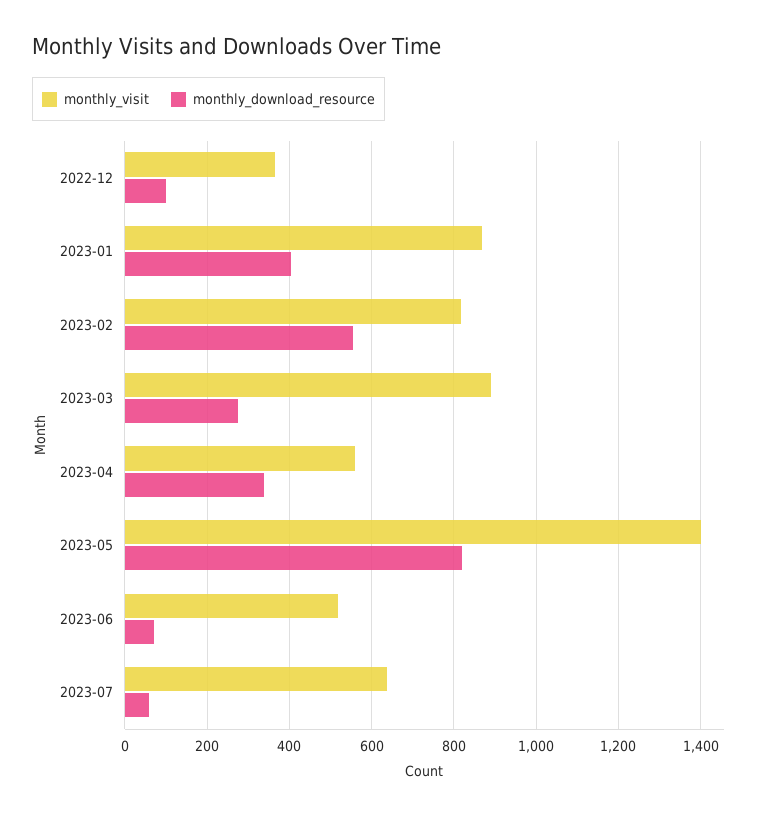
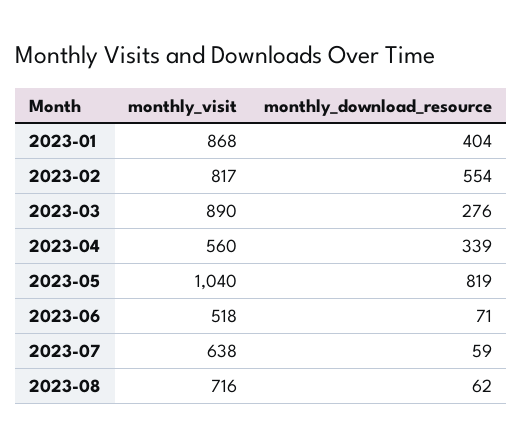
monthly_visit, 2022-12: 360 -> none
monthly_download_resource, 2022-12: 100 -> none
monthly_visit, 2023-05: 1400 -> 1040
monthly_visit, 2023-08: none -> 716
monthly_download_resource, 2023-08: none -> 62

